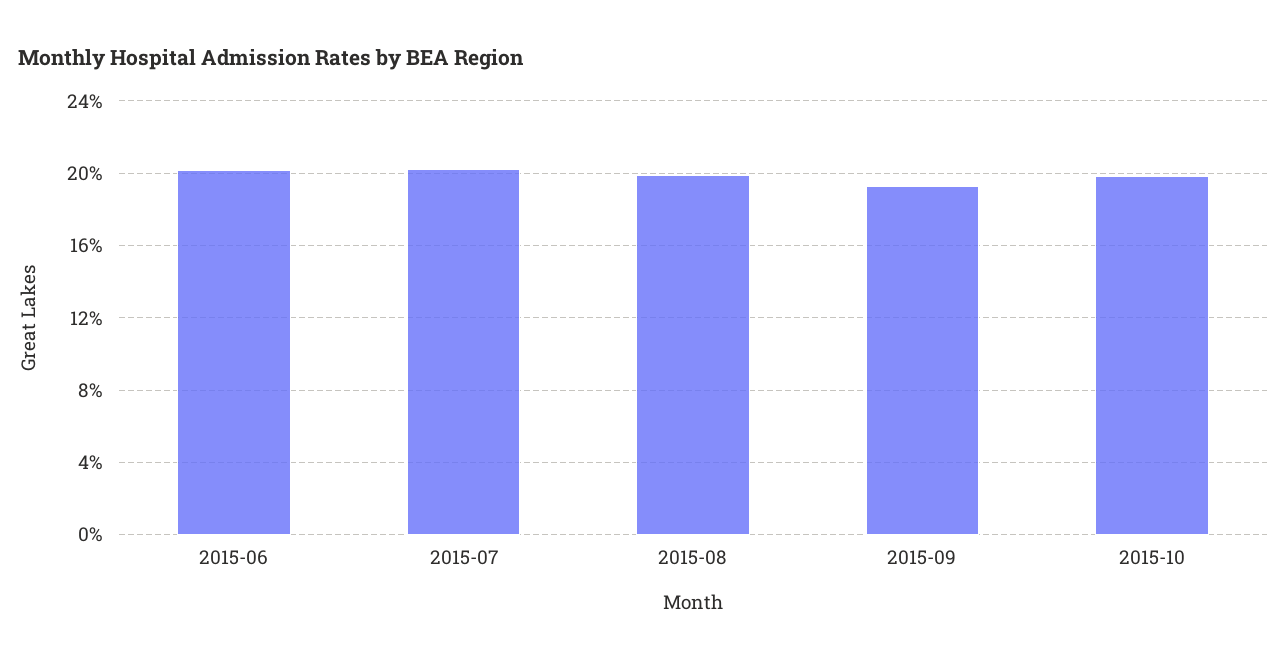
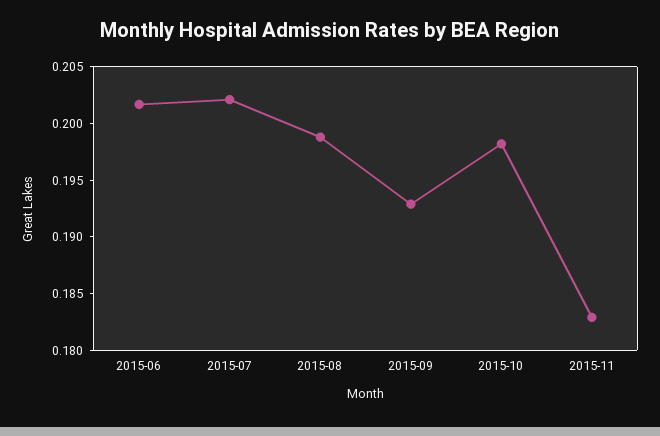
2015-11: none -> 0.183

